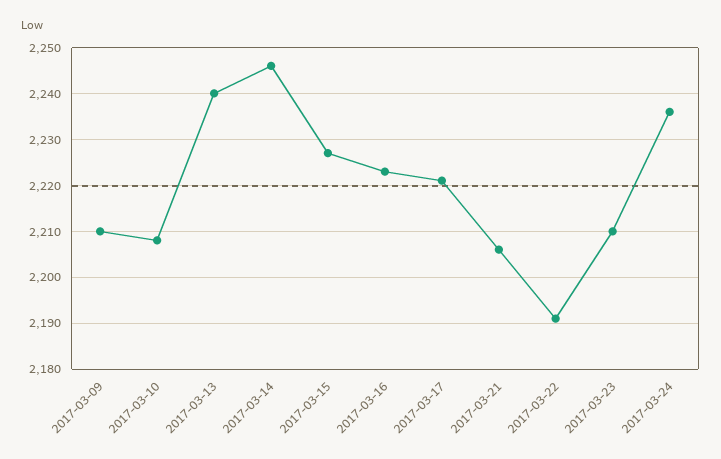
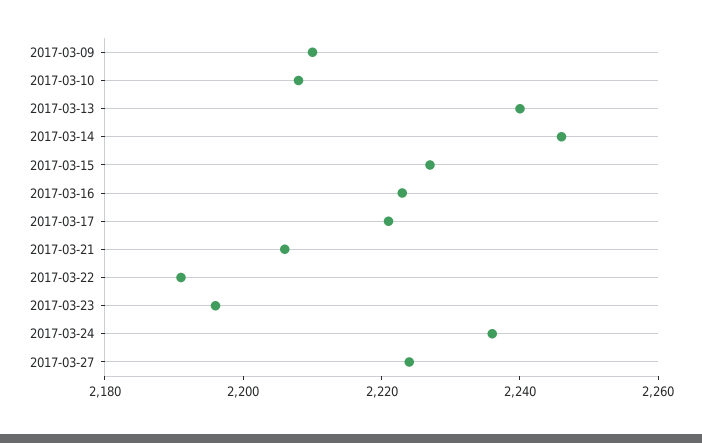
2017-03-23: 2210 -> 2195
2017-03-27: none -> 2225

